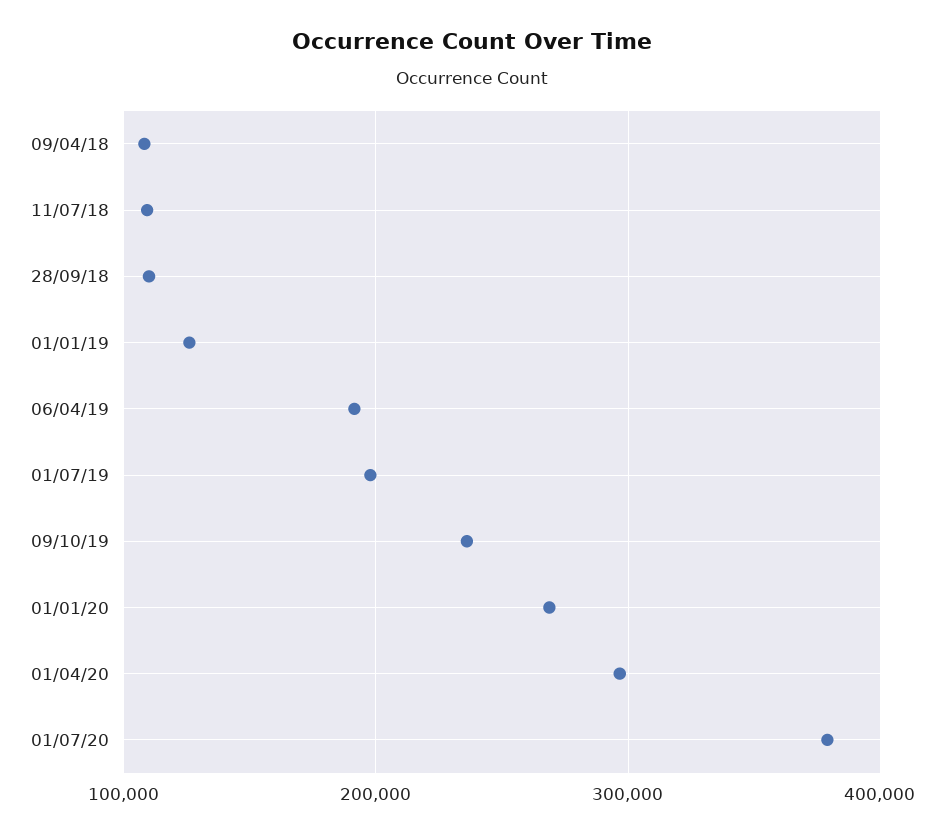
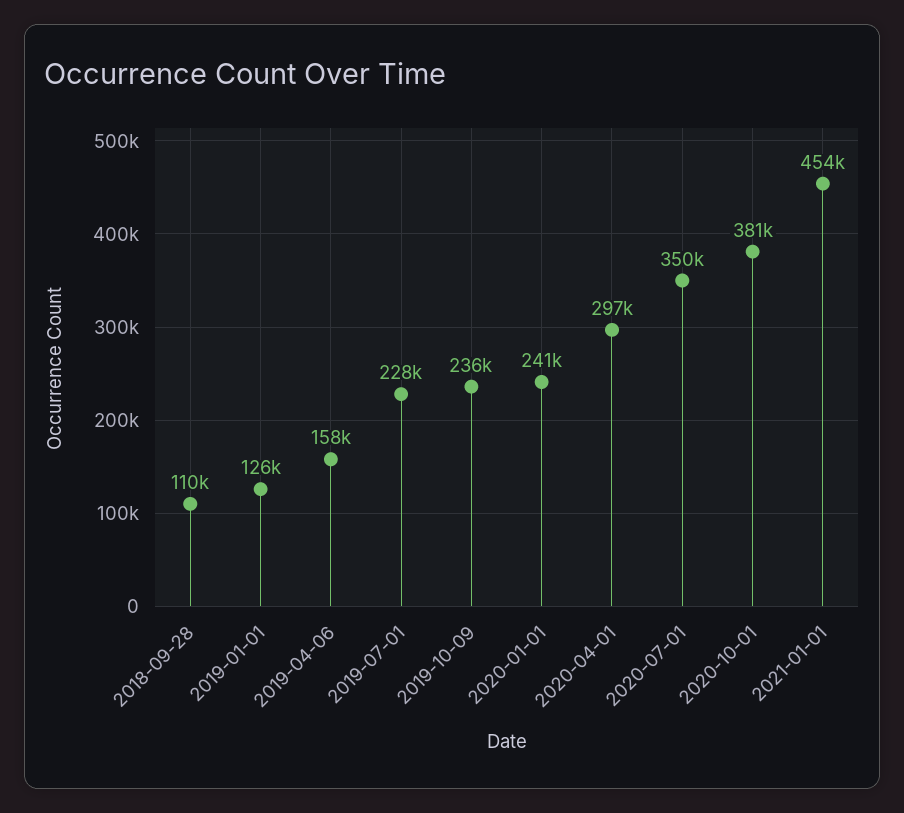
09/04/18: 110000 -> none
11/07/18: 110000 -> none
06/04/19: 190000 -> 158000
01/07/19: 200000 -> 228000
01/01/20: 270000 -> 241000
01/07/20: 380000 -> 350000
2020-10-01: none -> 381000
2021-01-01: none -> 454000

